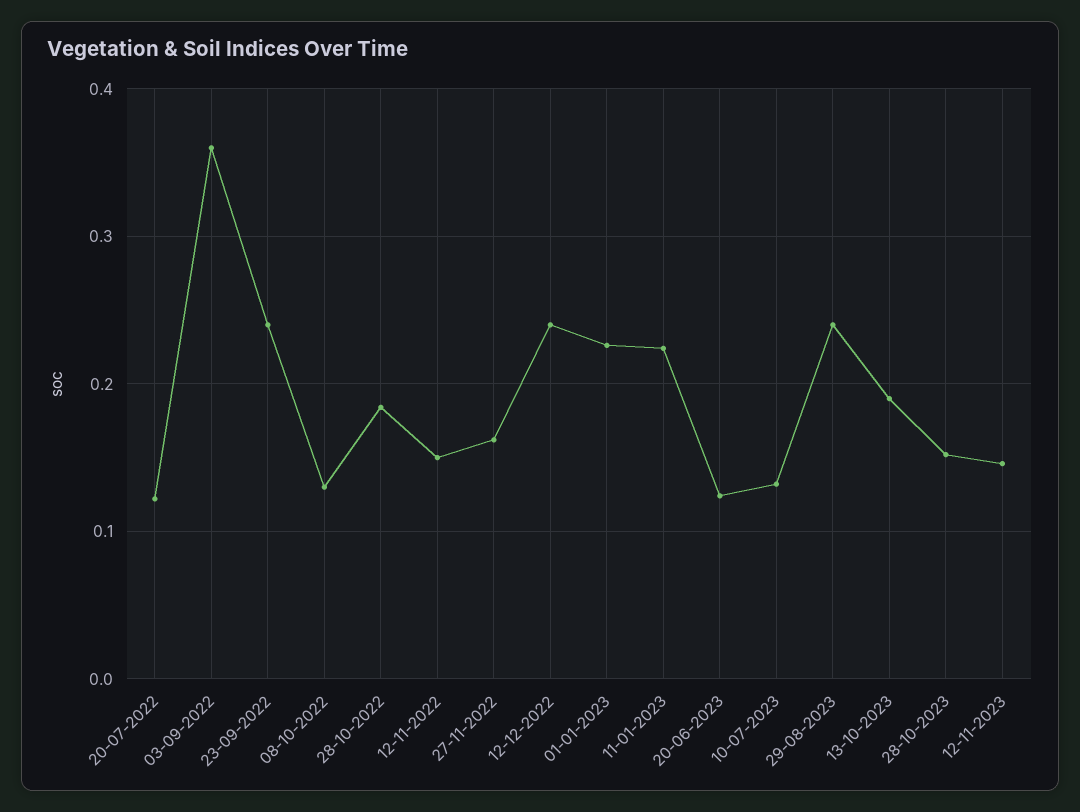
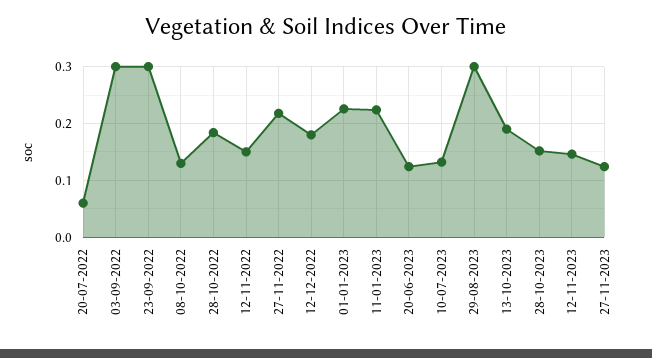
20-07-2022: 0.12 -> 0.06
03-09-2022: 0.36 -> 0.3
23-09-2022: 0.24 -> 0.3
27-11-2022: 0.16 -> 0.22
12-12-2022: 0.24 -> 0.18
29-08-2023: 0.24 -> 0.3
27-11-2023: none -> 0.12

